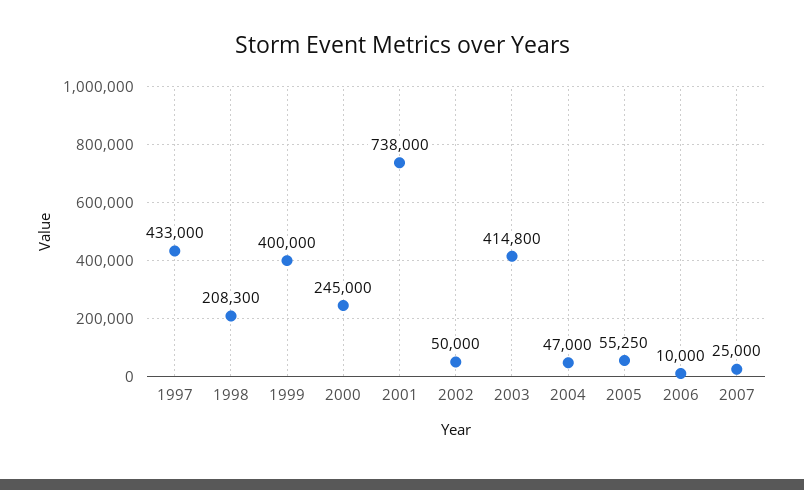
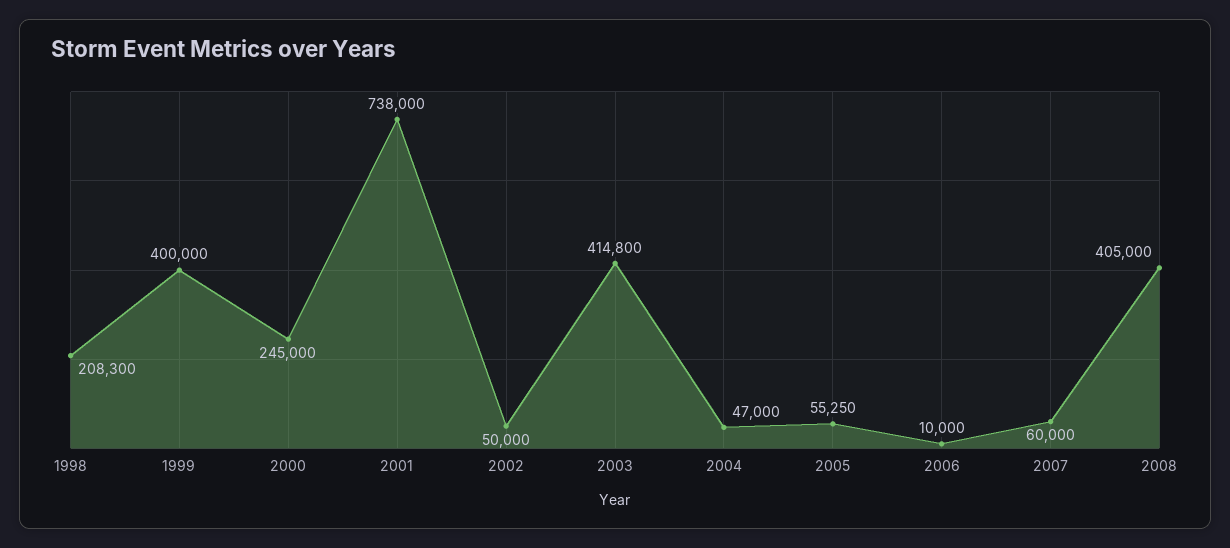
1997: 433000 -> none
2007: 25000 -> 60000
2008: none -> 405000

